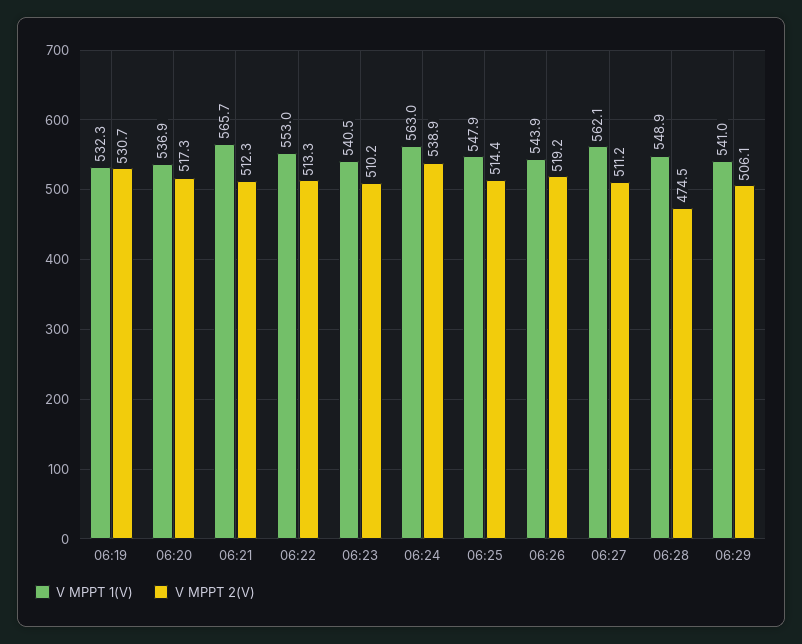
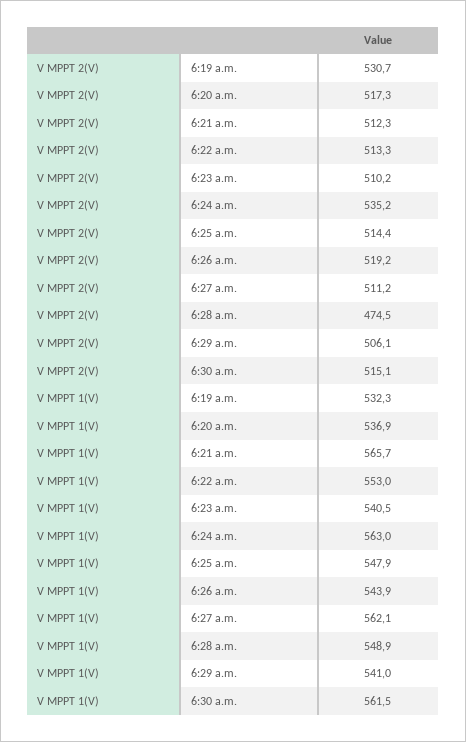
V MPPT 2(V), 06:24: 538.9 -> 535.2
V MPPT 2(V), 6:30 a.m.: none -> 515.1
V MPPT 1(V), 6:30 a.m.: none -> 561.5

